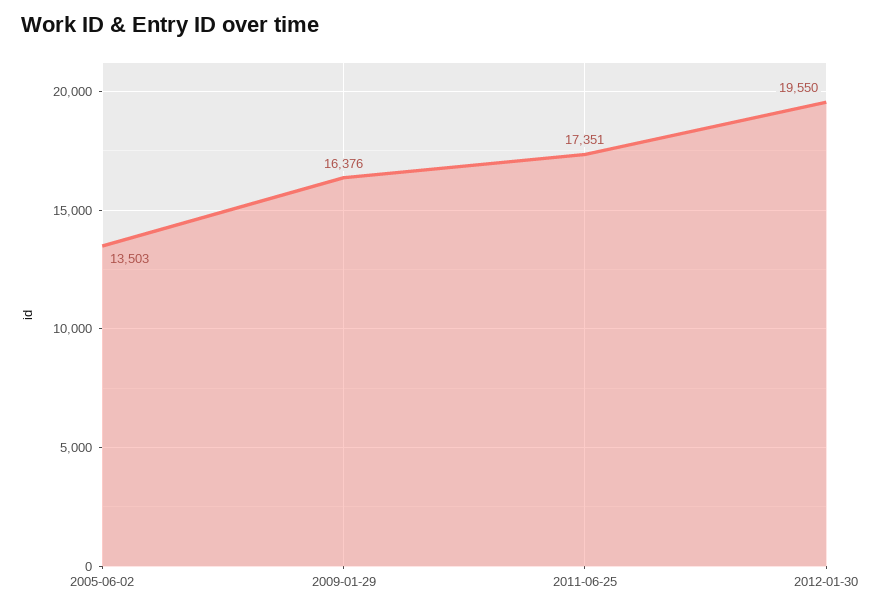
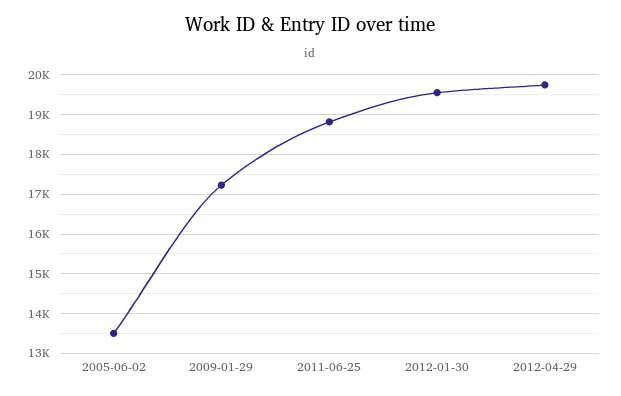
2009-01-29: 16376 -> 17200
2011-06-25: 17351 -> 18800
2012-04-29: none -> 19800

